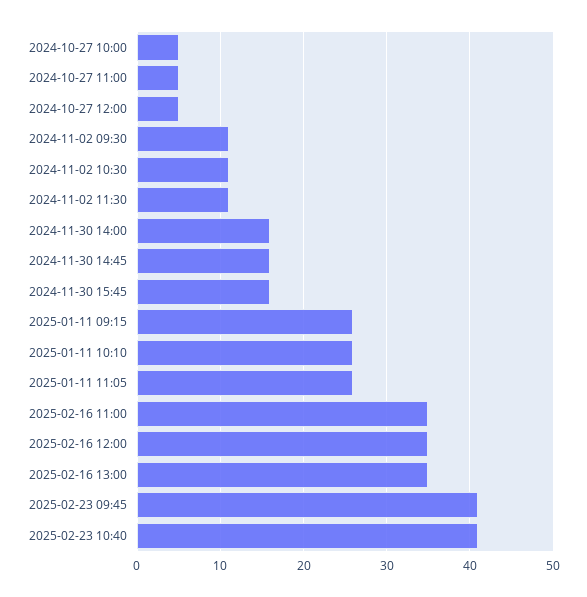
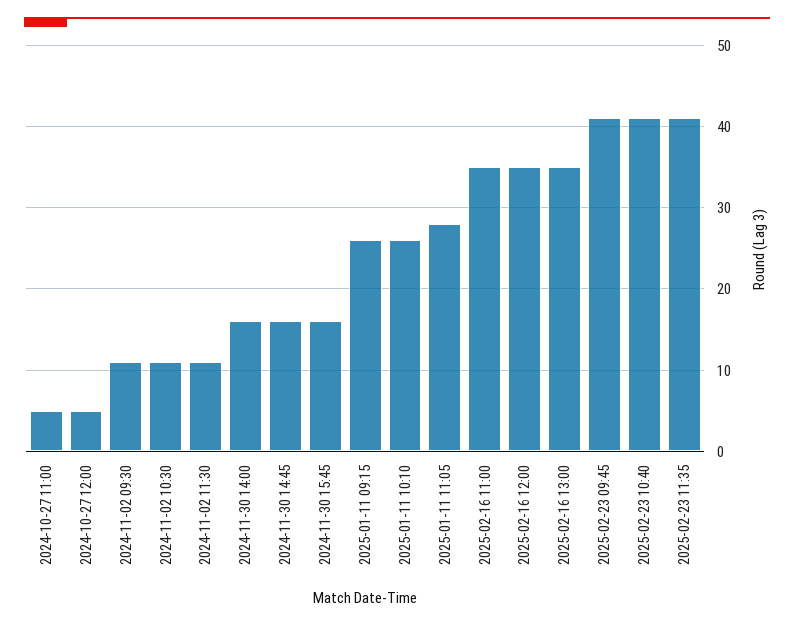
2024-10-27 10:00: 5 -> none
2025-01-11 11:05: 26 -> 28
2025-02-23 11:35: none -> 41

